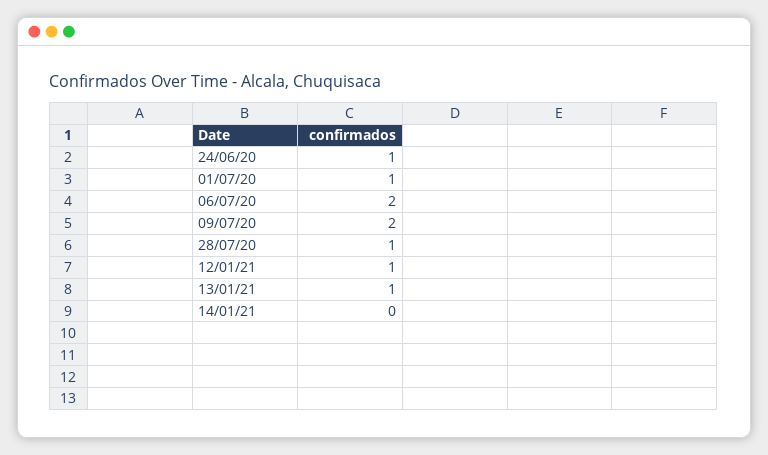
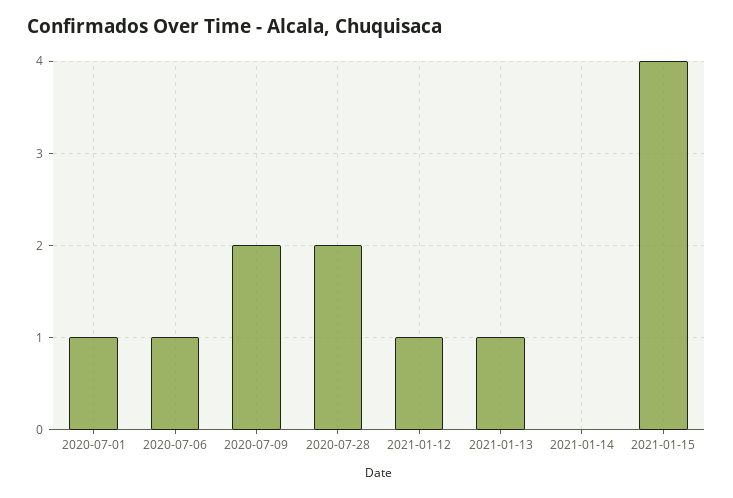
24/06/20: 1 -> none
06/07/20: 2 -> 1
28/07/20: 1 -> 2
2021-01-15: none -> 4

